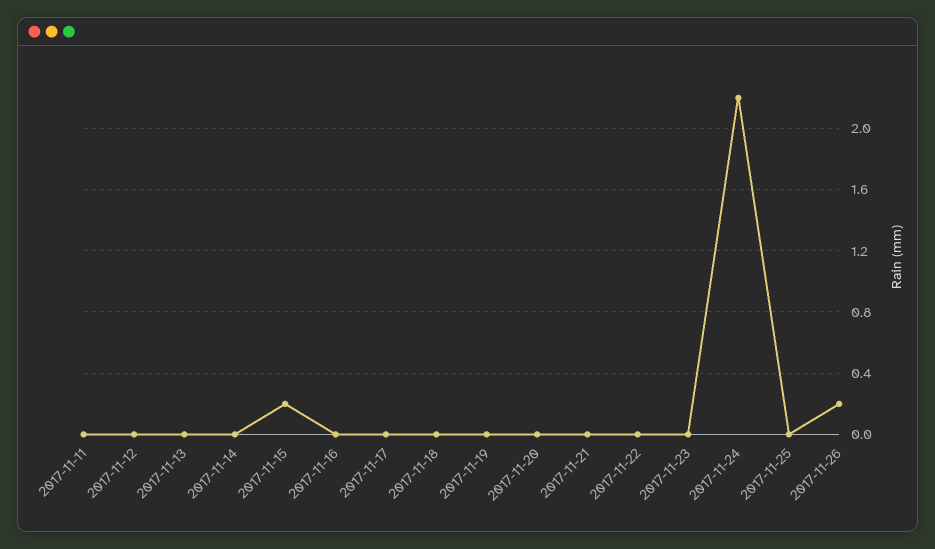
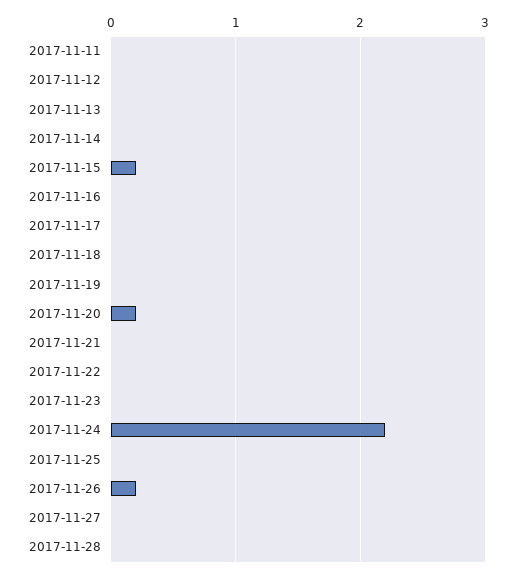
2017-11-20: 0 -> 0.2
2017-11-27: none -> 0
2017-11-28: none -> 0

